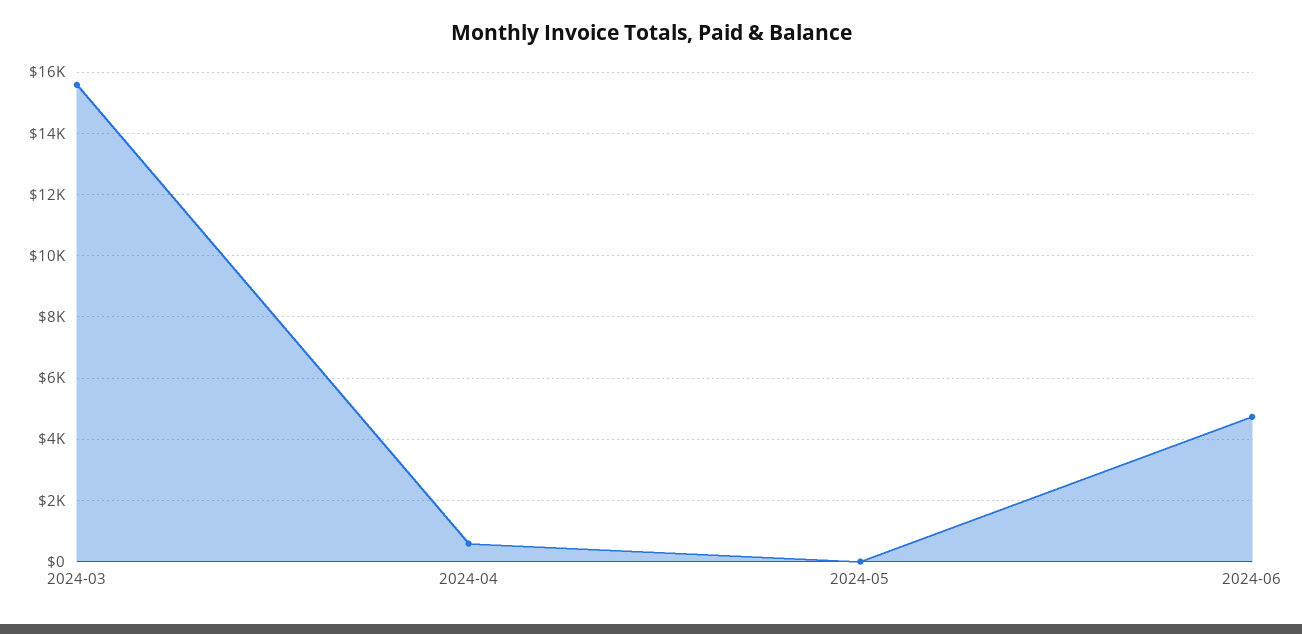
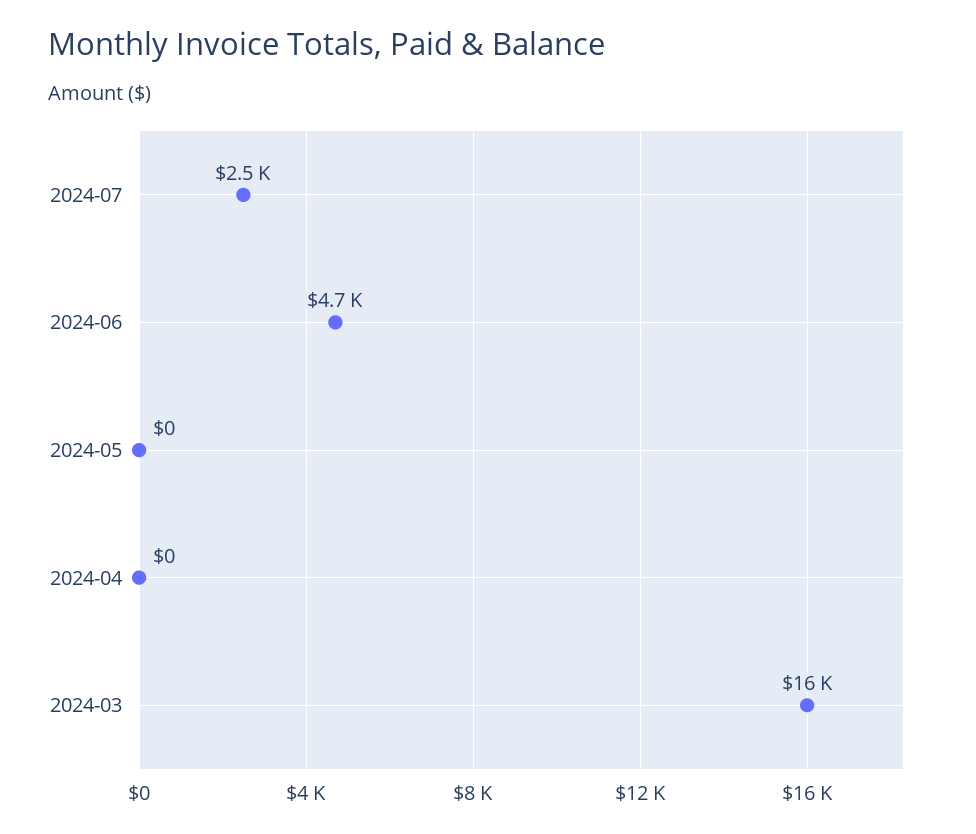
2024-04: 600 -> 0
2024-07: none -> 2500

